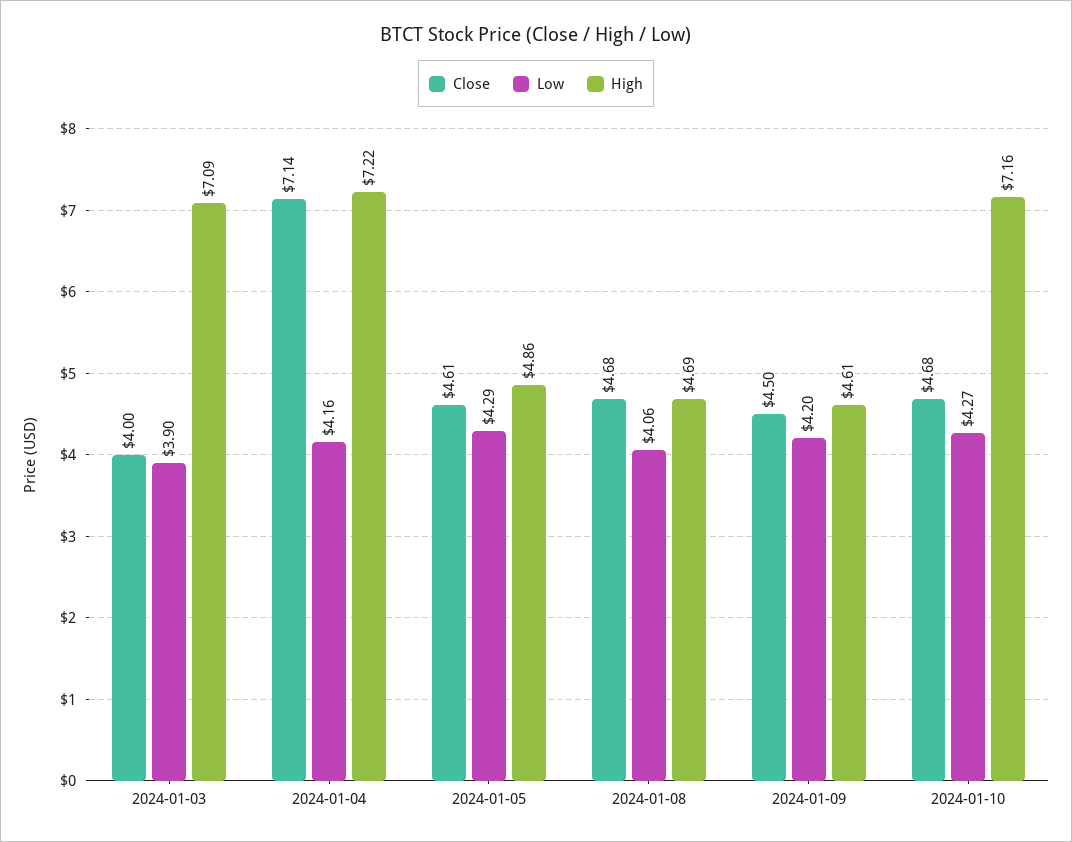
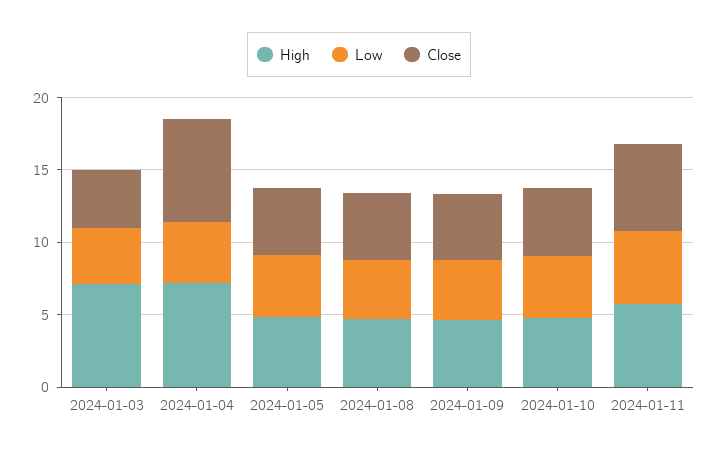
High, 2024-01-10: 7.16 -> 5
High, 2024-01-11: none -> 6
Low, 2024-01-11: none -> 5
Close, 2024-01-11: none -> 6

